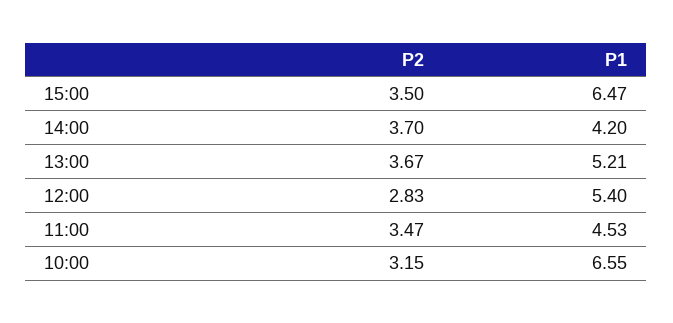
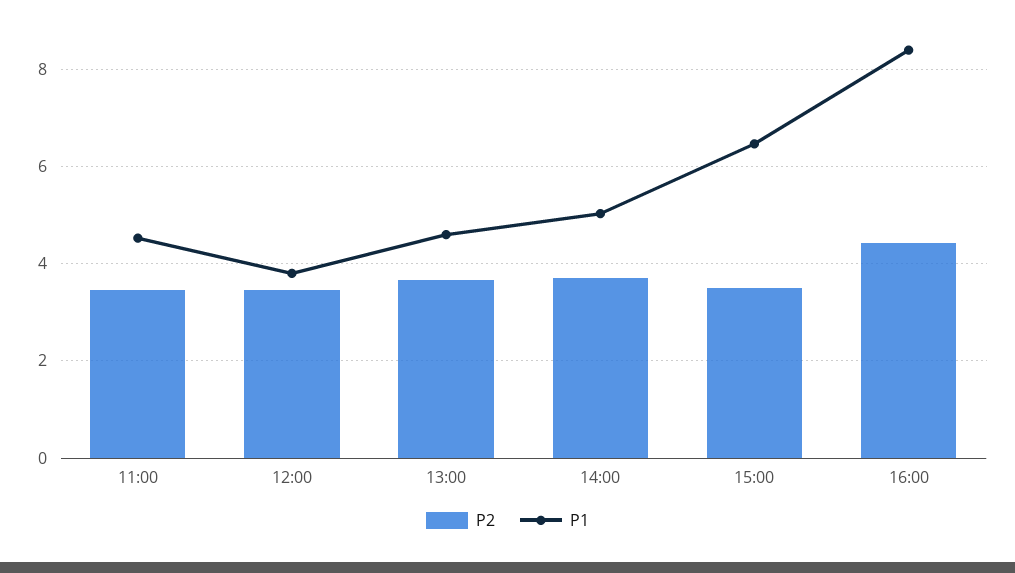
P1, 14:00: 4.2 -> 5
P1, 13:00: 5.21 -> 4.6
P2, 12:00: 2.83 -> 3.4
P1, 12:00: 5.4 -> 3.8
P2, 10:00: 3.15 -> none
P1, 10:00: 6.55 -> none
P2, 16:00: none -> 4.4
P1, 16:00: none -> 8.4

